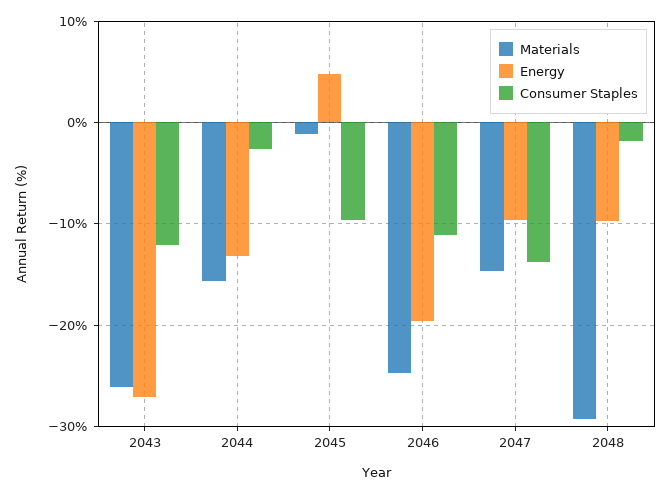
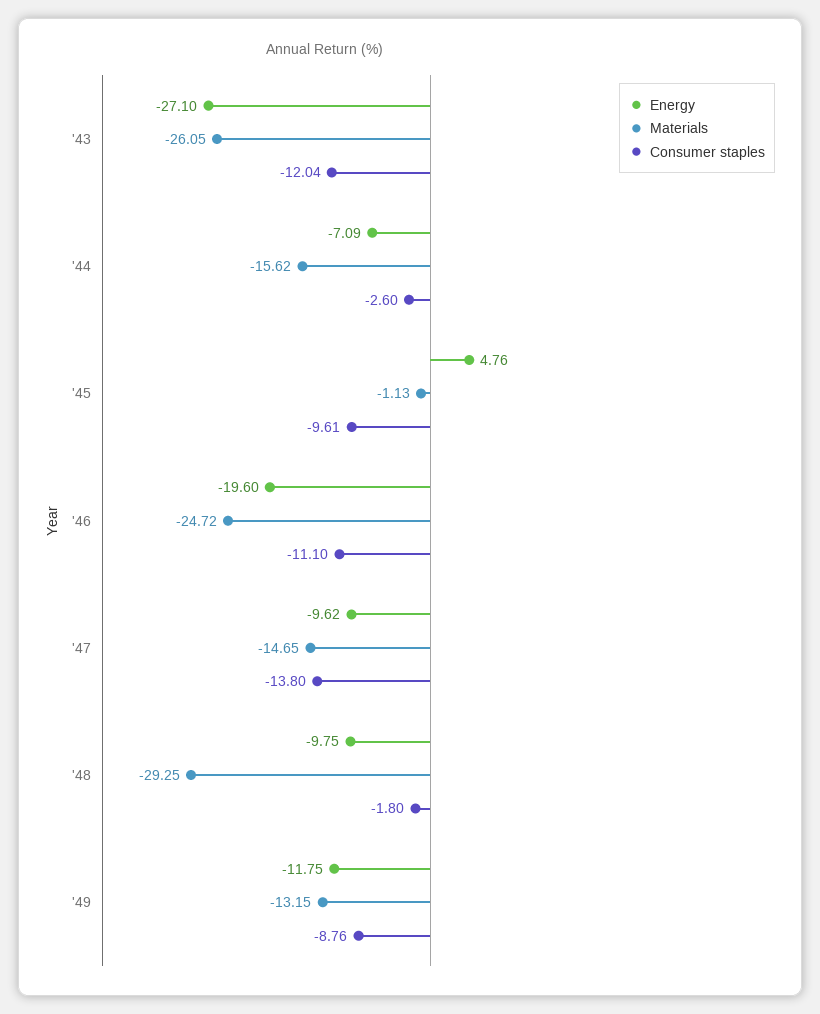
Energy, 2044: -13 -> -7.09
Energy, '49: none -> -11.75
Materials, '49: none -> -13.15
Consumer Staples, '49: none -> -8.76

